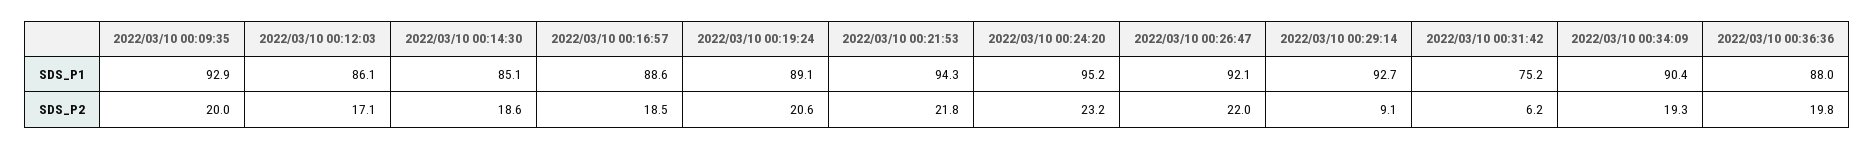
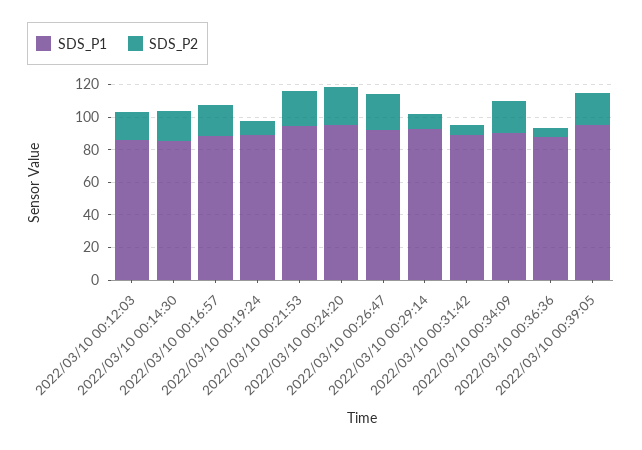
SDS_P1, 2022/03/10 00:09:35: 92.9 -> none
SDS_P1, 2022/03/10 00:31:42: 75.2 -> 90
SDS_P2, 2022/03/10 00:09:35: 20 -> none
SDS_P2, 2022/03/10 00:19:24: 20.6 -> 10
SDS_P2, 2022/03/10 00:36:36: 19.8 -> 5
SDS_P1, 2022/03/10 00:39:05: none -> 95
SDS_P2, 2022/03/10 00:39:05: none -> 20

